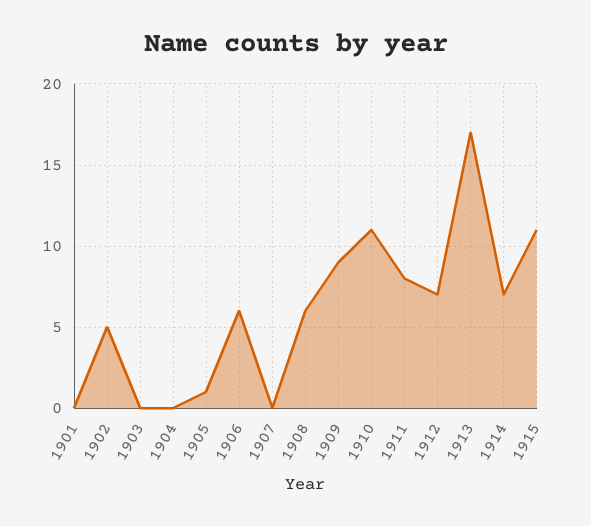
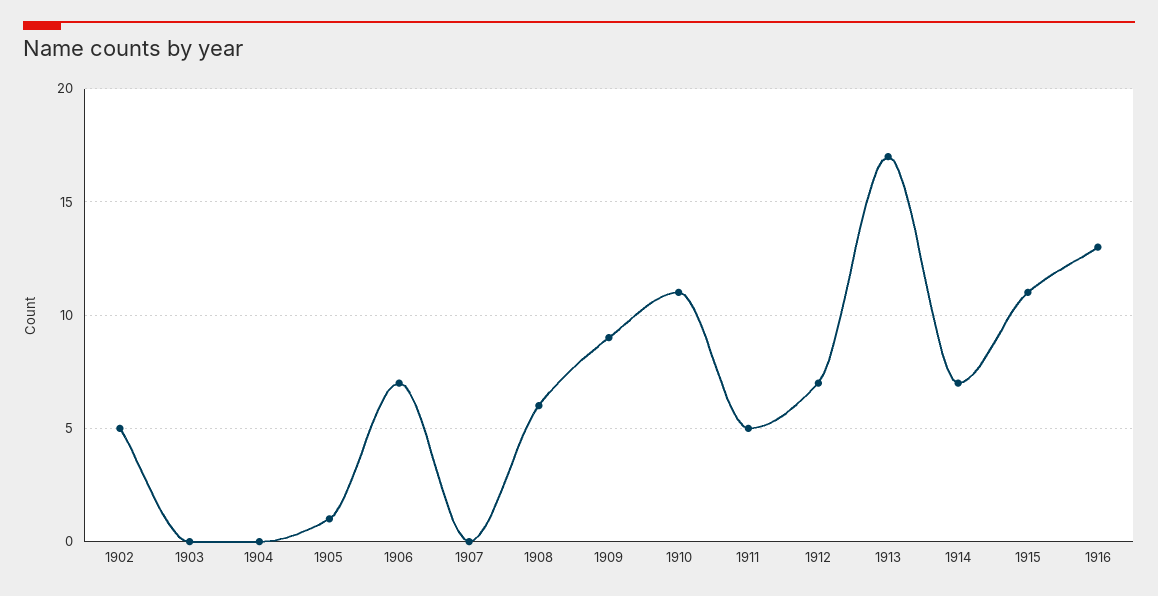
1901: 0 -> none
1906: 6 -> 7
1911: 8 -> 5
1916: none -> 13

